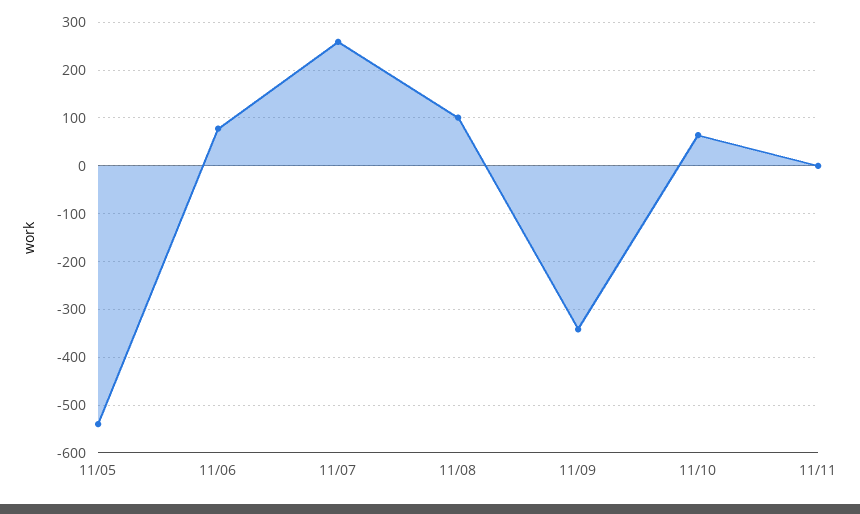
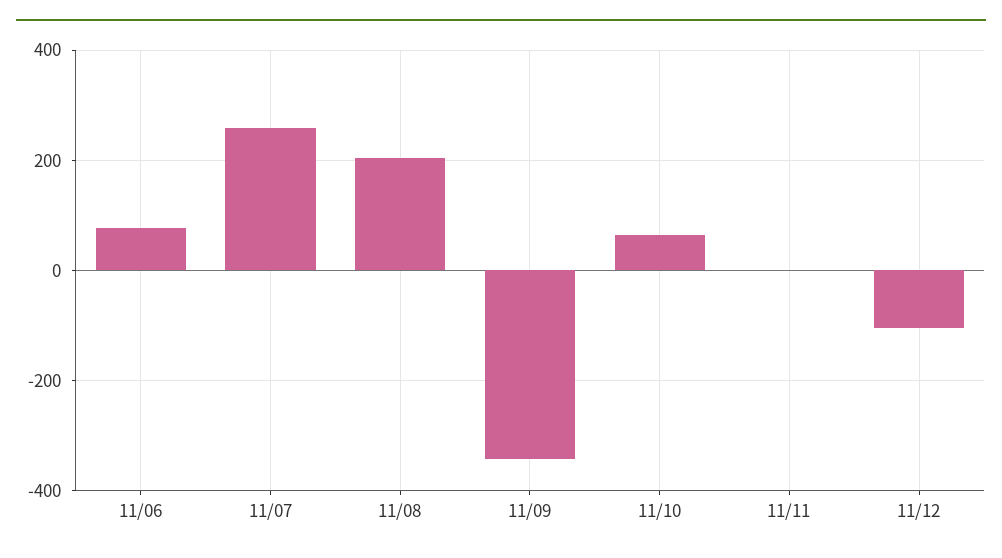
11/05: -540 -> none
11/08: 100 -> 200
11/12: none -> -100

